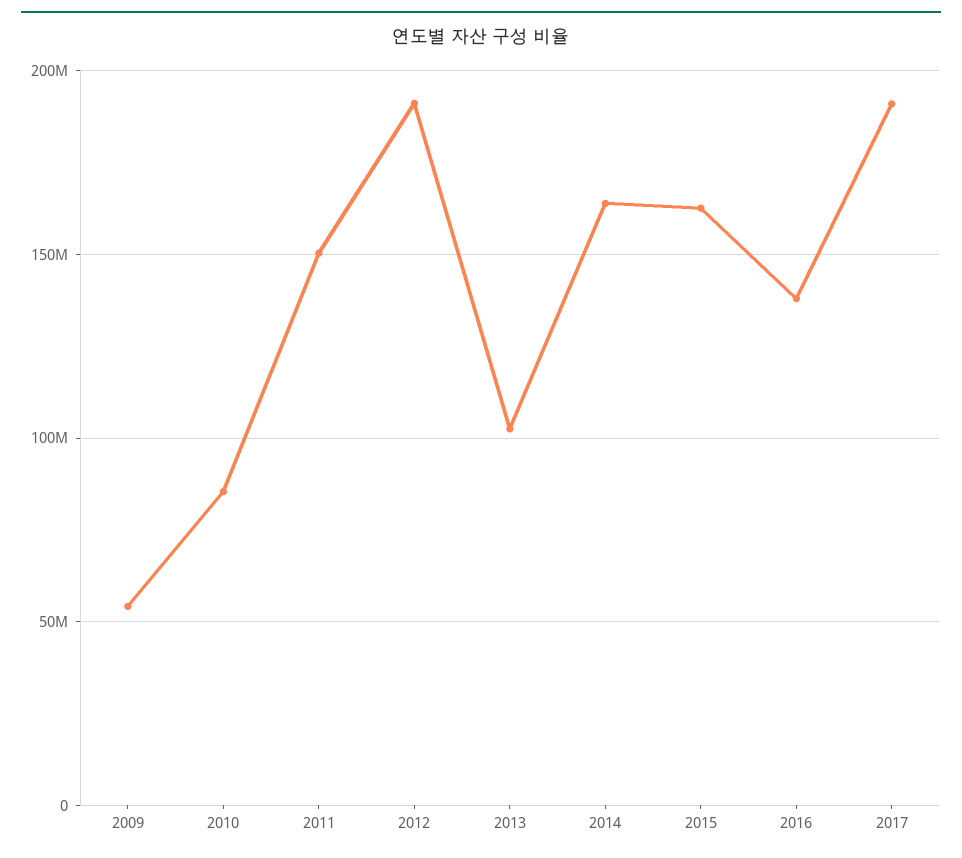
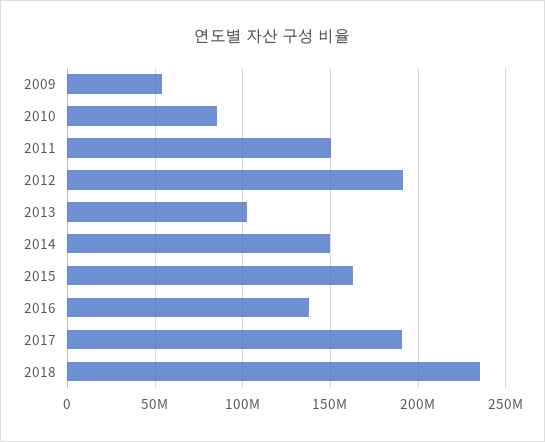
2014: 165000000 -> 150000000
2018: none -> 235000000

